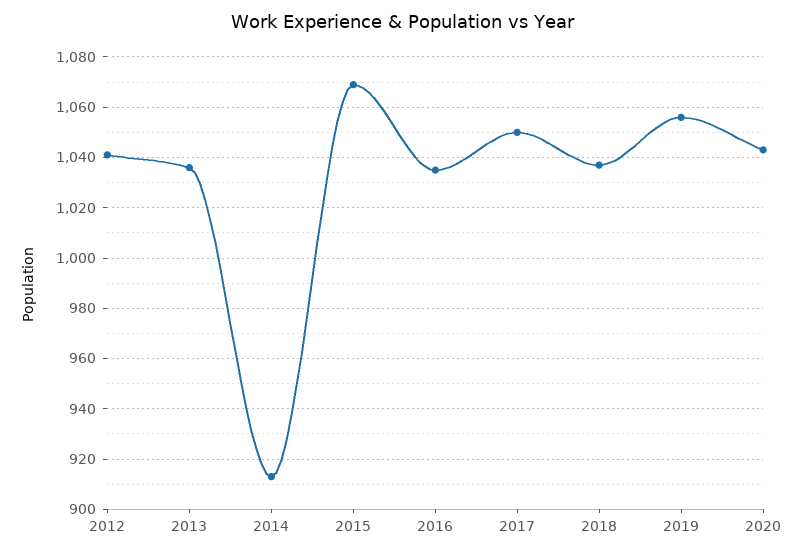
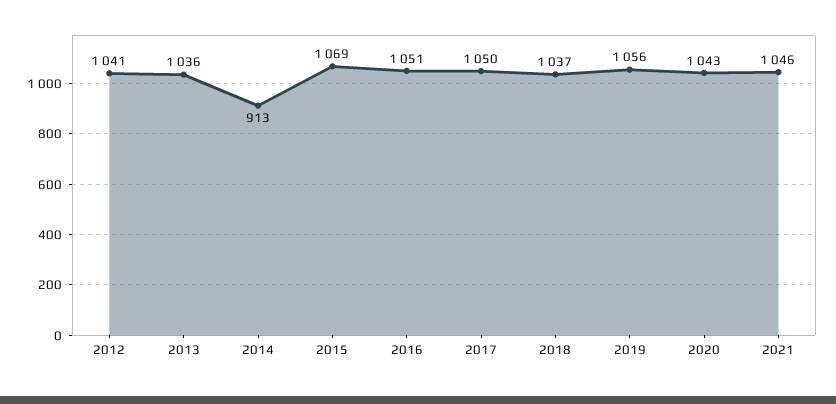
2016: 1035 -> 1051
2021: none -> 1046

